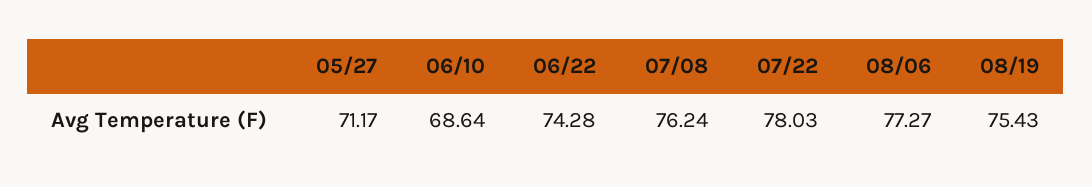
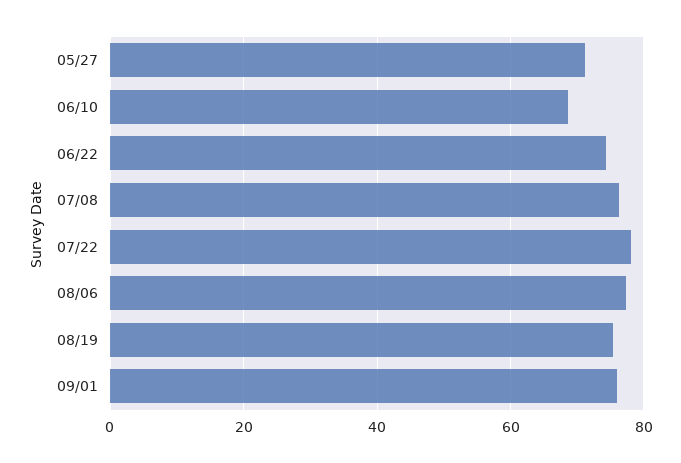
09/01: none -> 76

